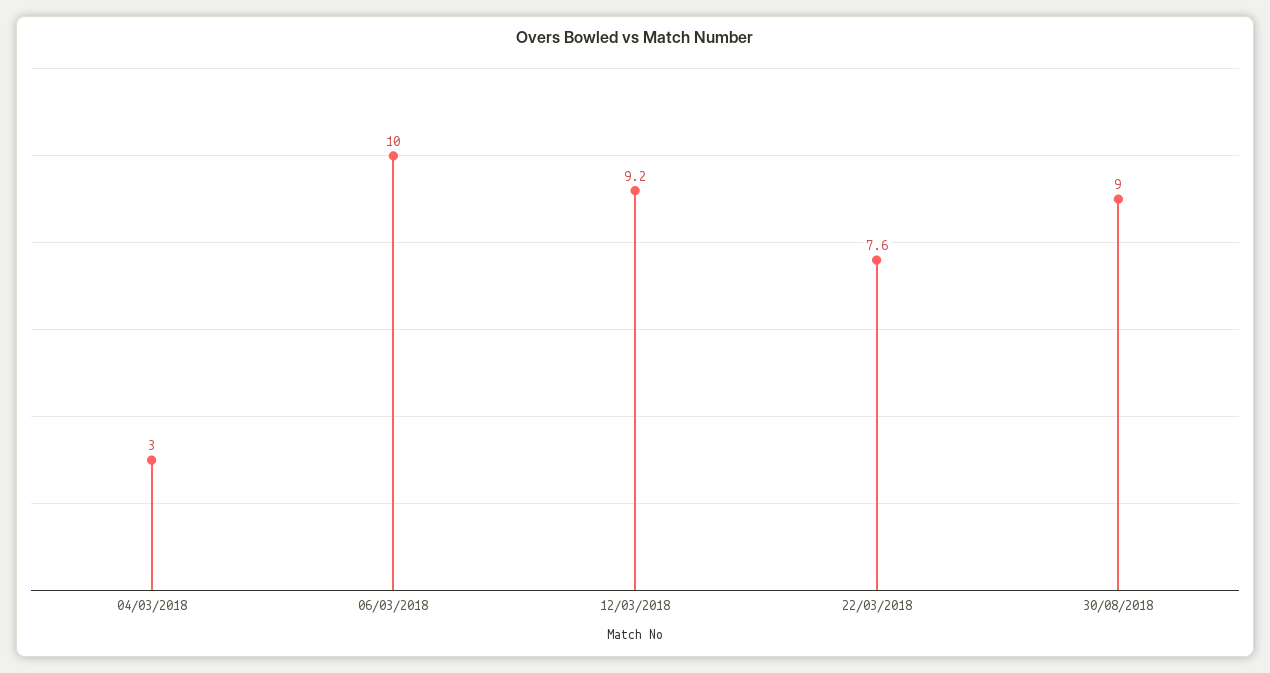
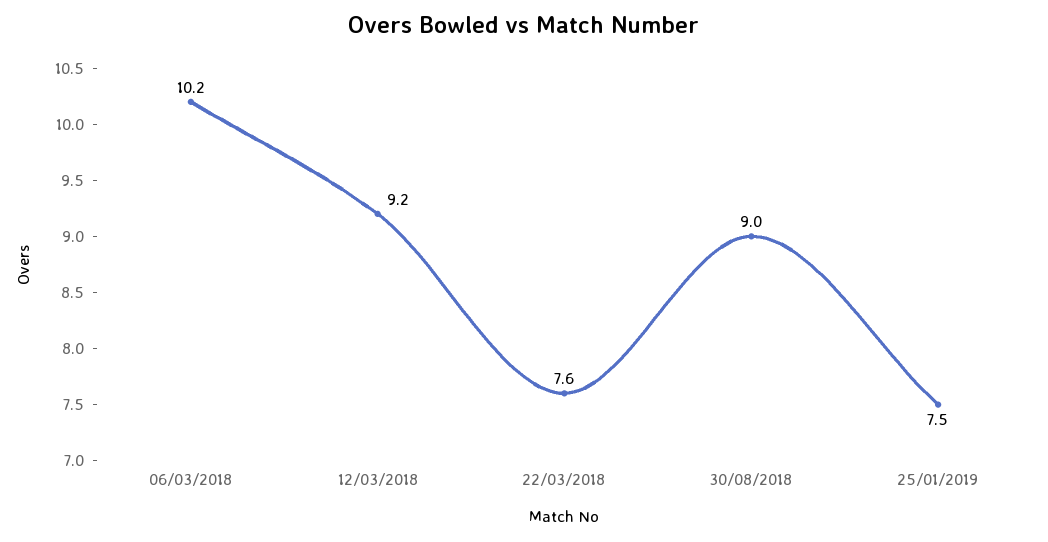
04/03/2018: 3 -> none
06/03/2018: 10 -> 10.2
25/01/2019: none -> 7.5

